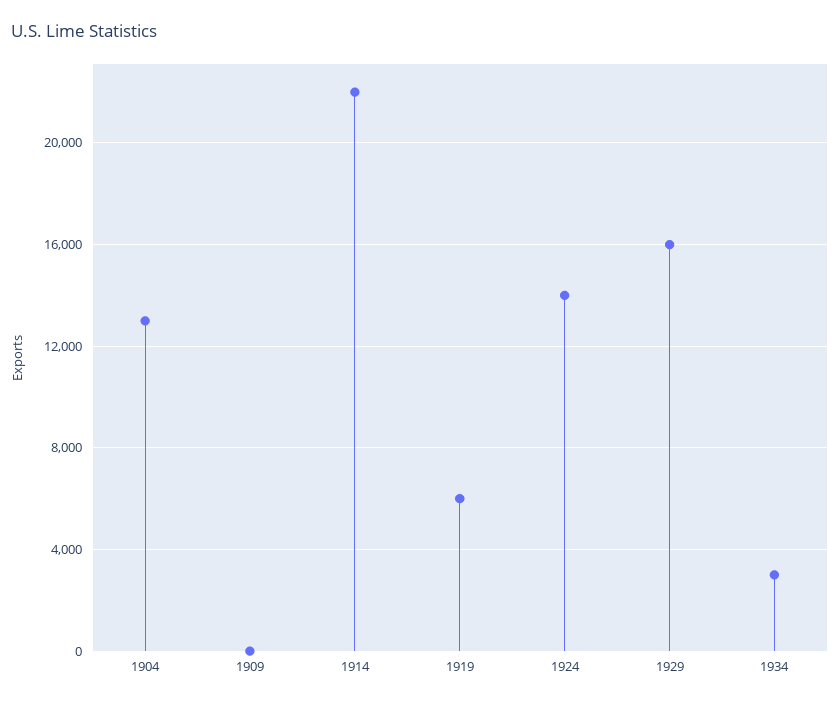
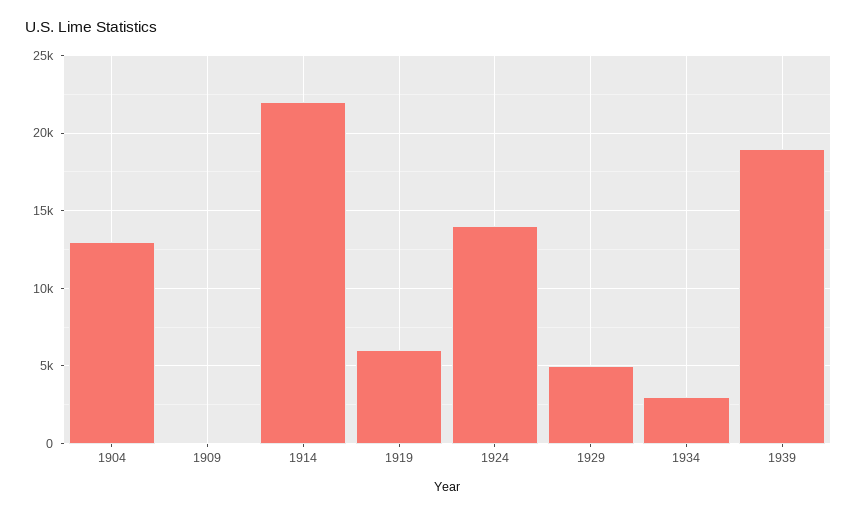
1929: 16000 -> 5000
1939: none -> 19000

